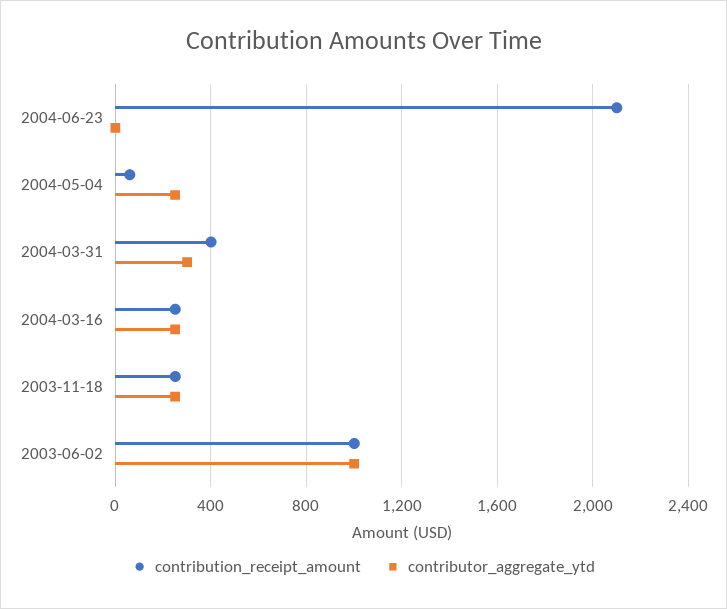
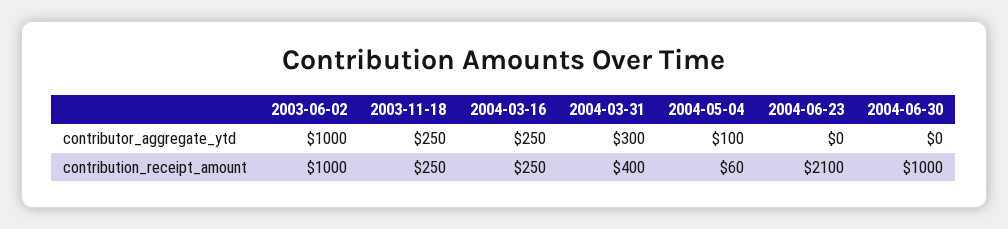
contributor_aggregate_ytd, 2004-05-04: 250 -> 100
contributor_aggregate_ytd, 2004-06-30: none -> 0
contribution_receipt_amount, 2004-06-30: none -> 1000

